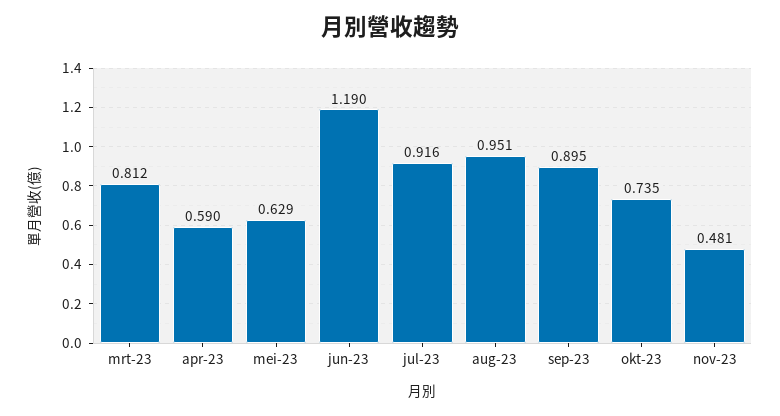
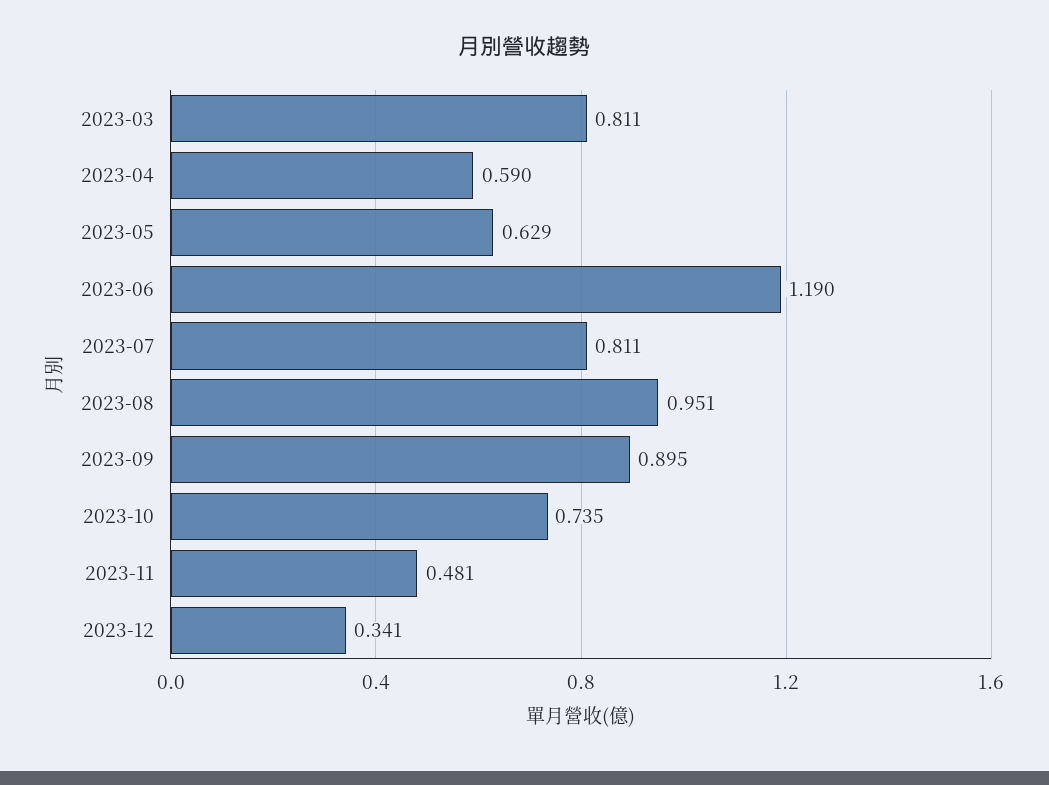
mrt-23: 0.812 -> 0.811
jul-23: 0.916 -> 0.811
2023-12: none -> 0.341

